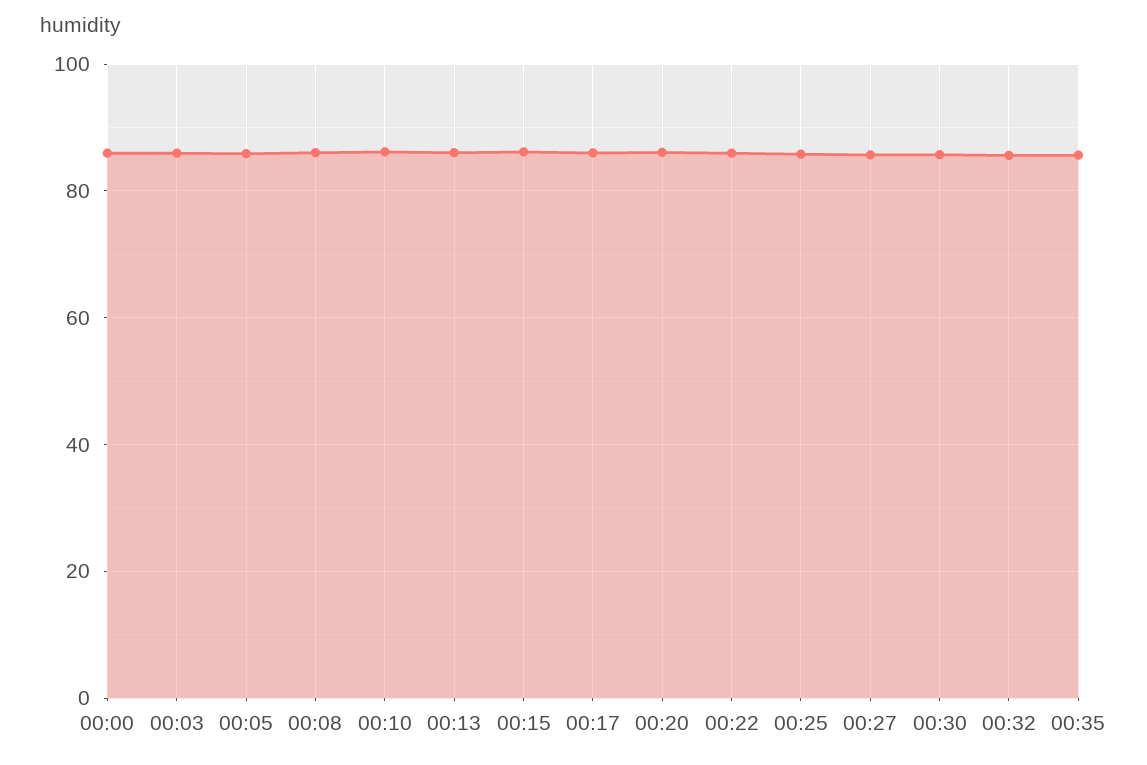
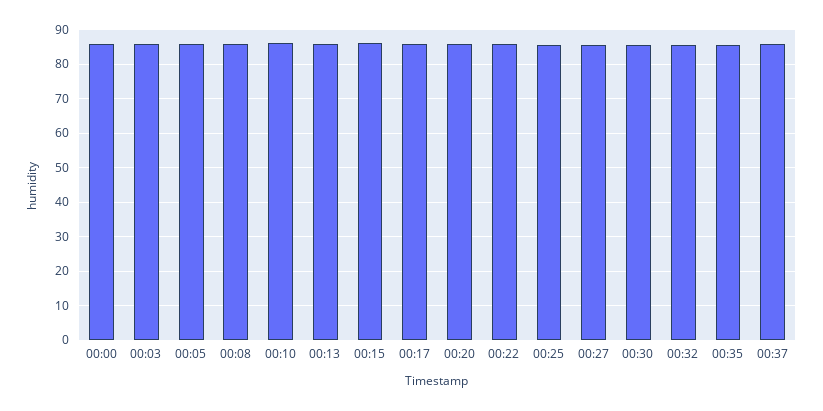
00:37: none -> 86

